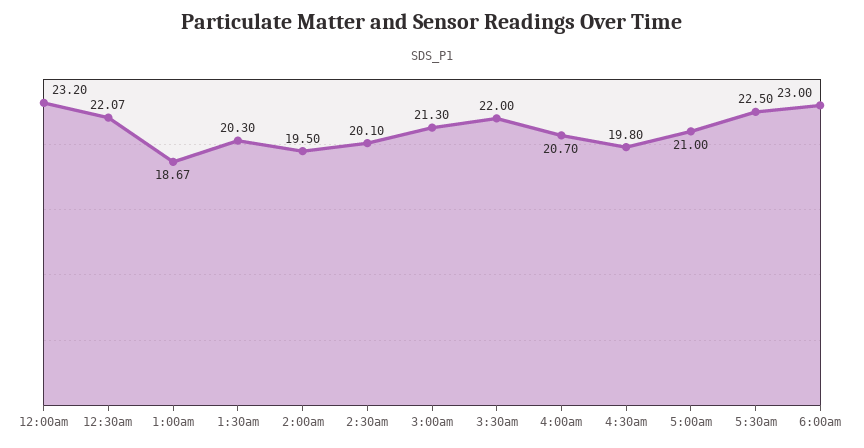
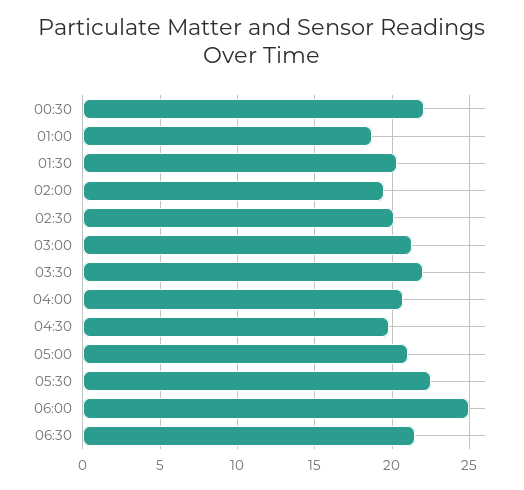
12:00am: 23.2 -> none
6:00am: 23 -> 25
06:30: none -> 21.5

